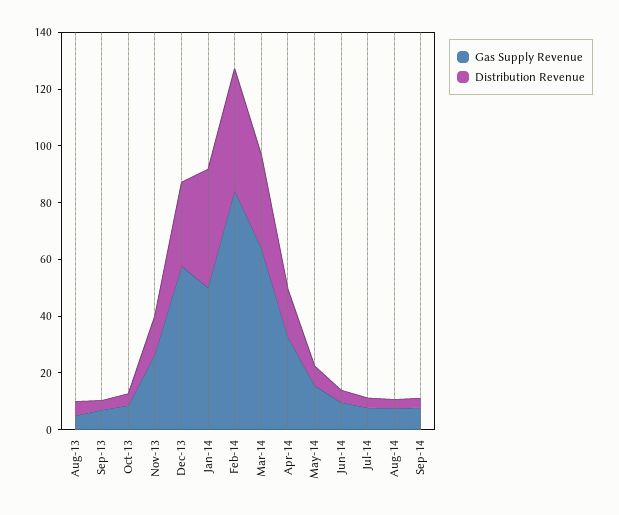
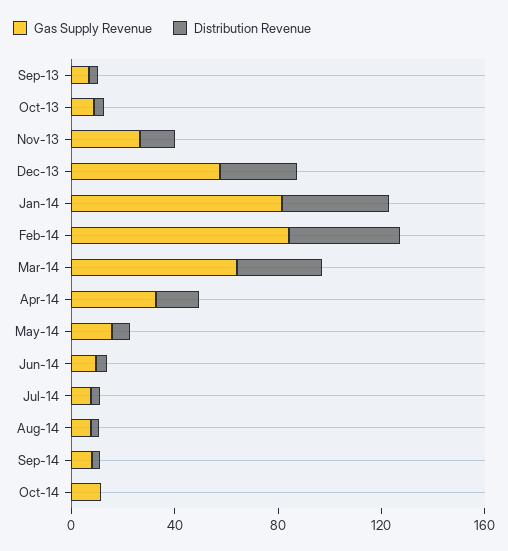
Gas Supply Revenue, Aug-13: 5 -> none
Distribution Revenue, Aug-13: 5 -> none
Gas Supply Revenue, Jan-14: 50 -> 80
Gas Supply Revenue, Oct-14: none -> 10
Distribution Revenue, Oct-14: none -> 0

